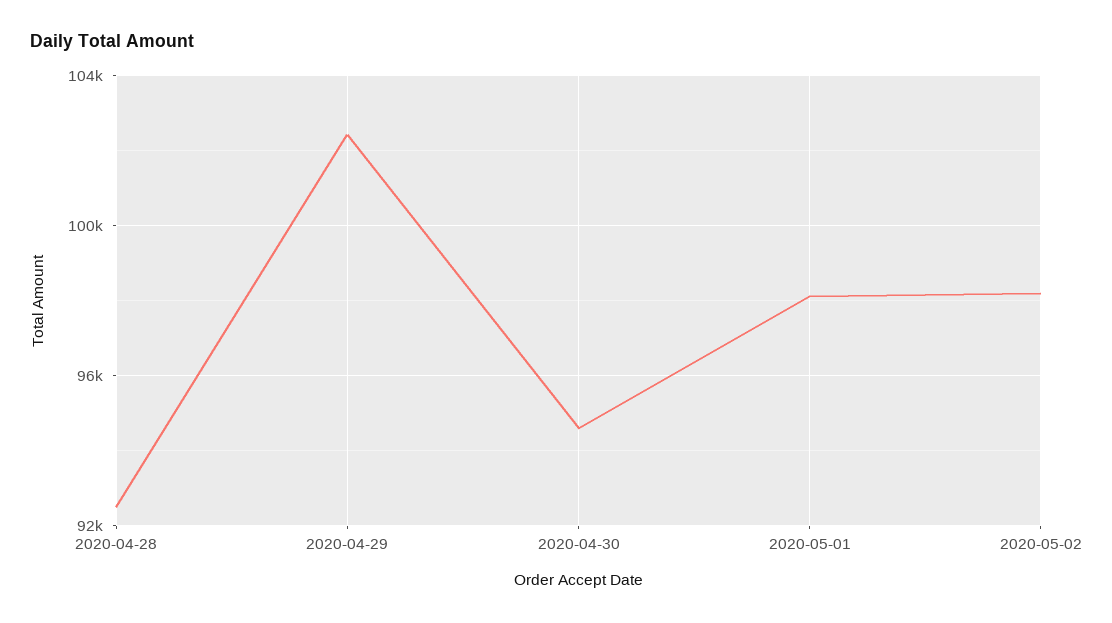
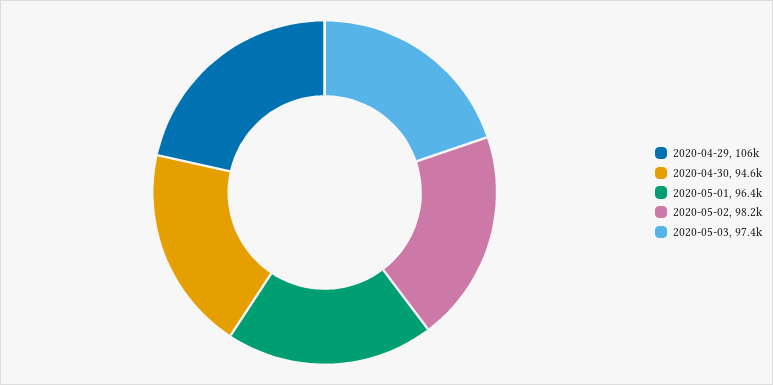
2020-04-28: 92500 -> none
2020-04-29: 102500 -> 106000
2020-05-01: 98000 -> 96400
2020-05-03: none -> 97400

